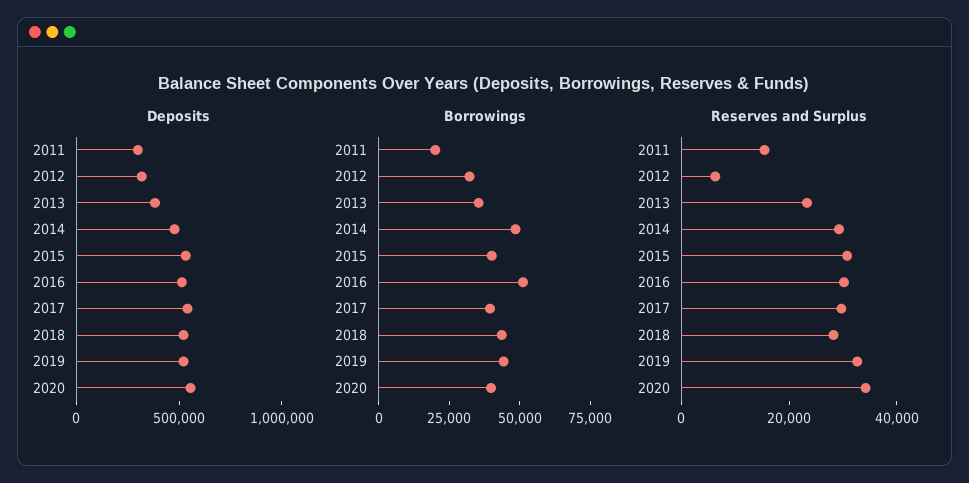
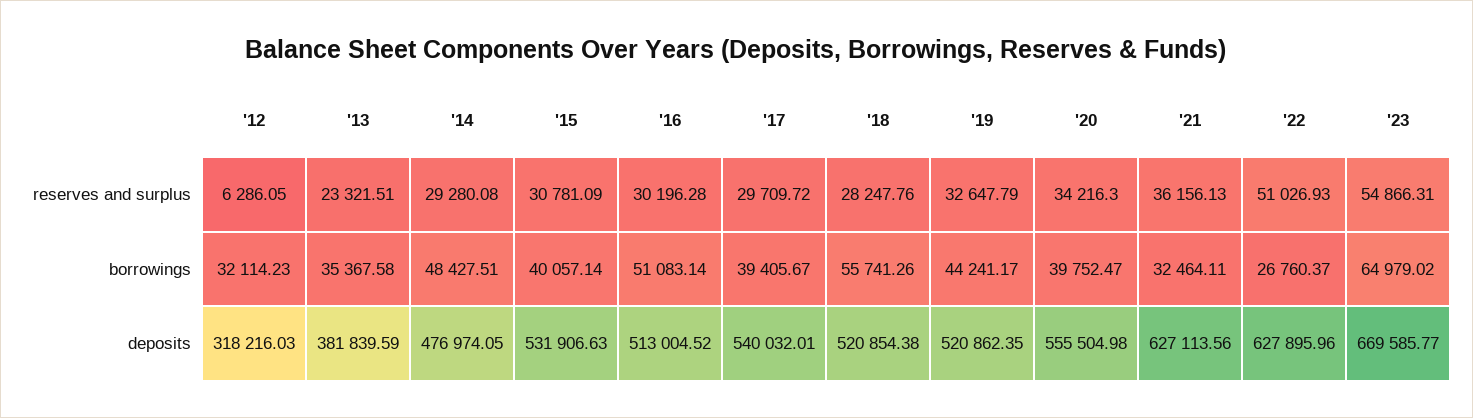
Deposits, 2011: 300000 -> none
Borrowings, 2011: 20000 -> none
Borrowings, 2018: 45000 -> 55741.26
Reserves and Surplus, 2011: 15000 -> none
Reserves and Surplus, '21: none -> 36156.13
Reserves and Surplus, '22: none -> 51026.93
Reserves and Surplus, '23: none -> 54866.31
Borrowings, '21: none -> 32464.11
Borrowings, '22: none -> 26760.37
Borrowings, '23: none -> 64979.02
Deposits, '21: none -> 627113.56
Deposits, '22: none -> 627895.96
Deposits, '23: none -> 669585.77

